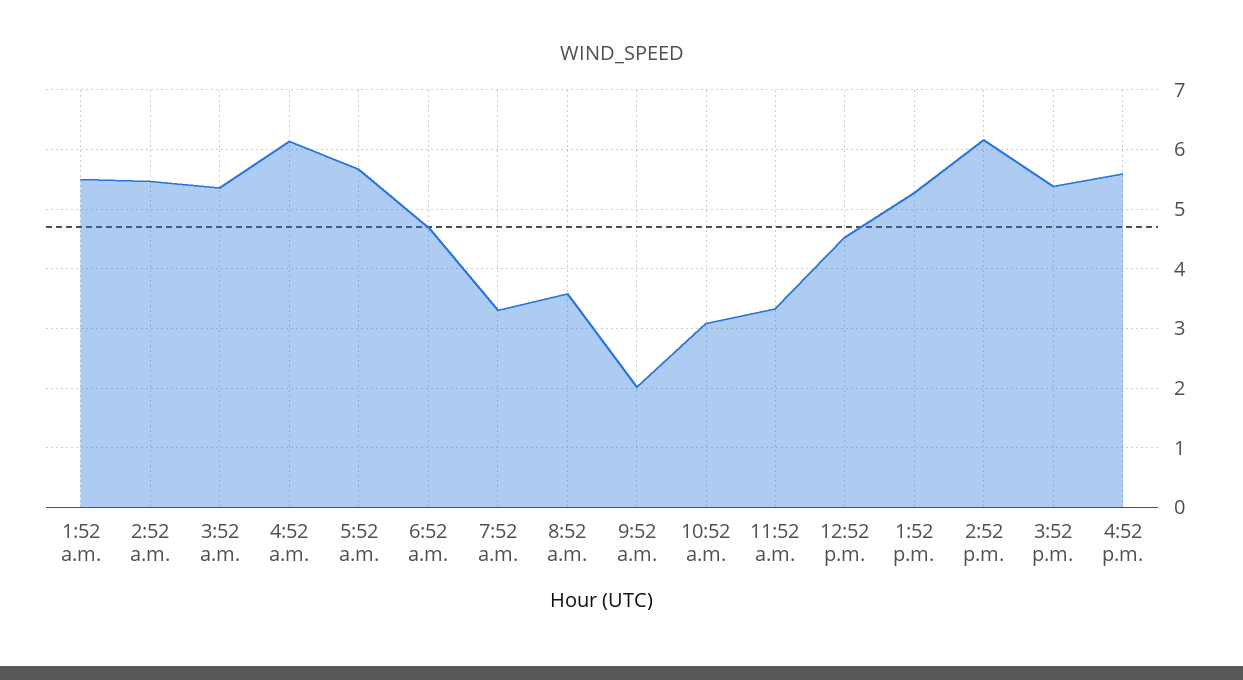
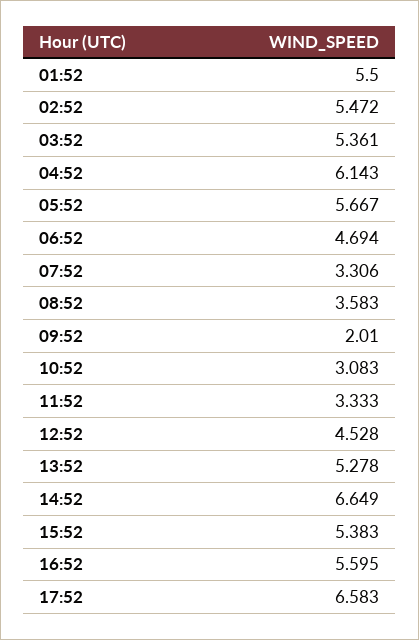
2:52 p.m.: 6.2 -> 6.649
17:52: none -> 6.583

